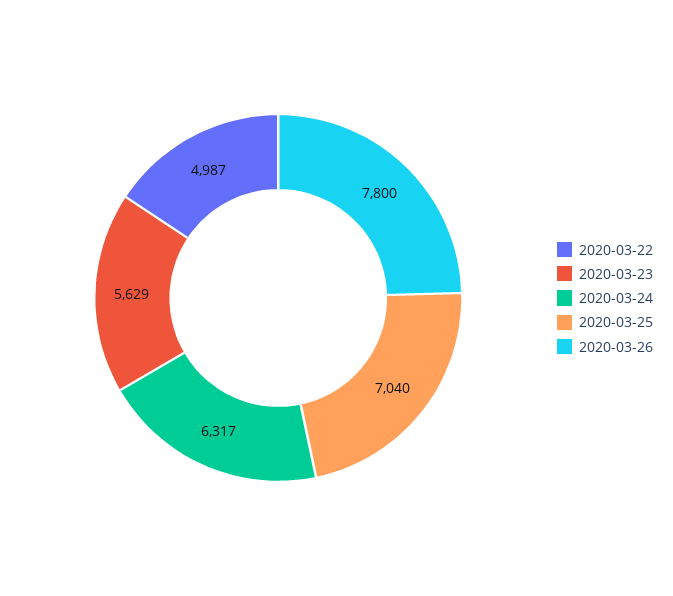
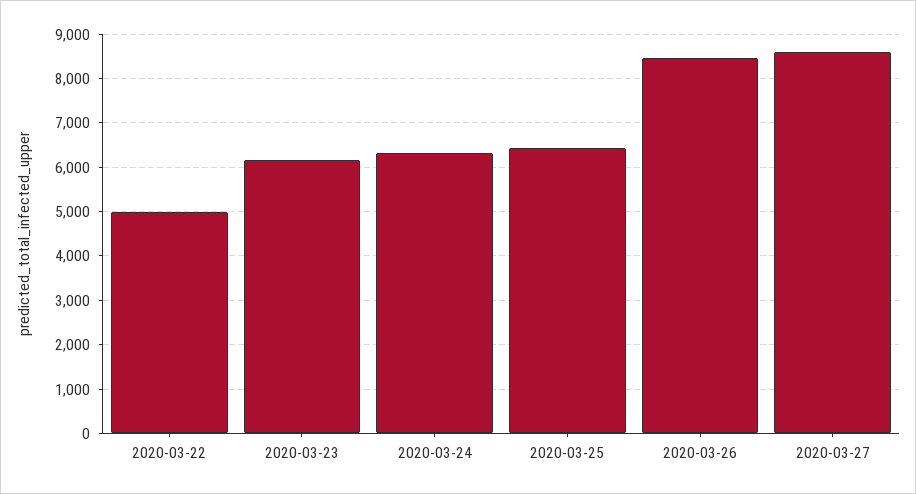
2020-03-23: 5629 -> 6200
2020-03-25: 7040 -> 6400
2020-03-26: 7800 -> 8400
2020-03-27: none -> 8600

